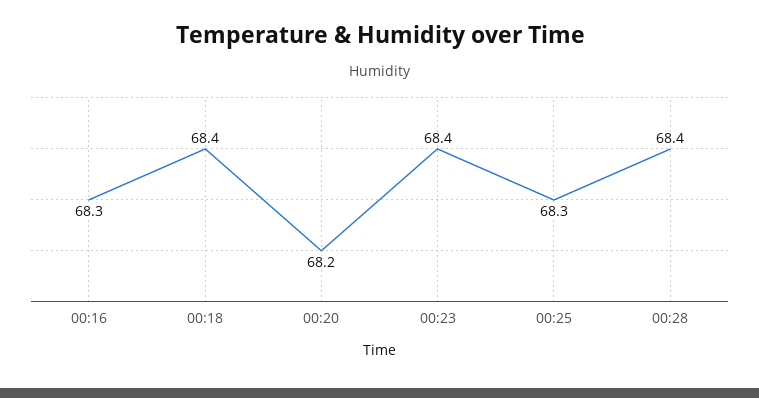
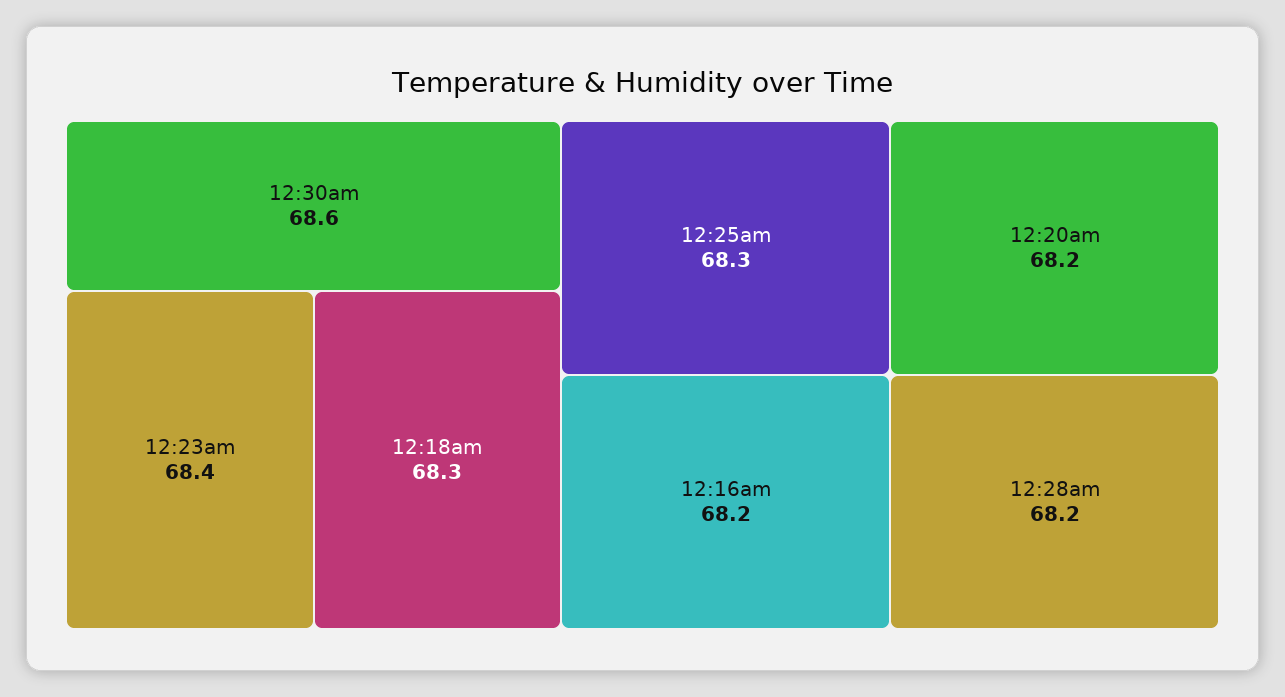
00:16: 68.3 -> 68.2
00:18: 68.4 -> 68.3
00:28: 68.4 -> 68.2
12:30am: none -> 68.6

